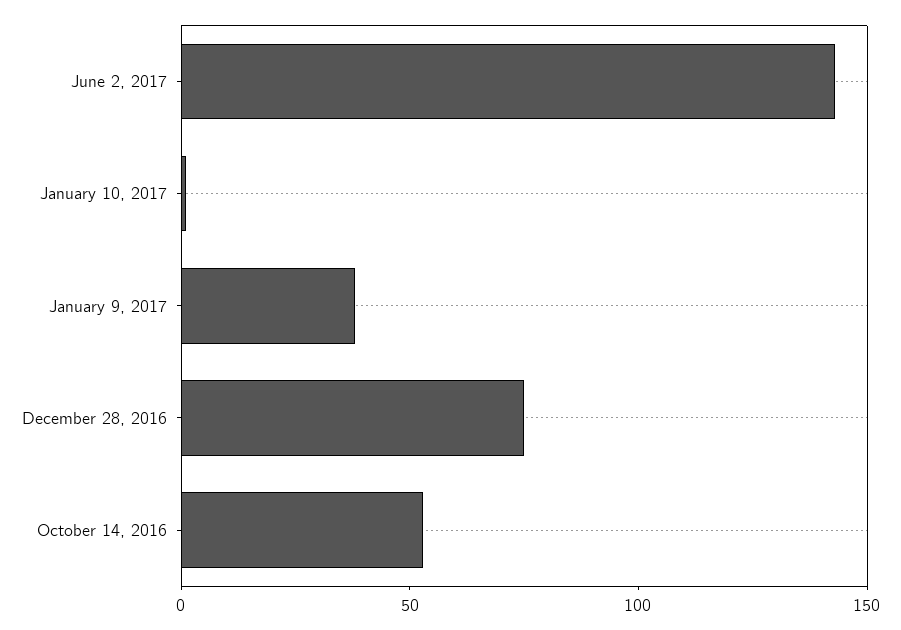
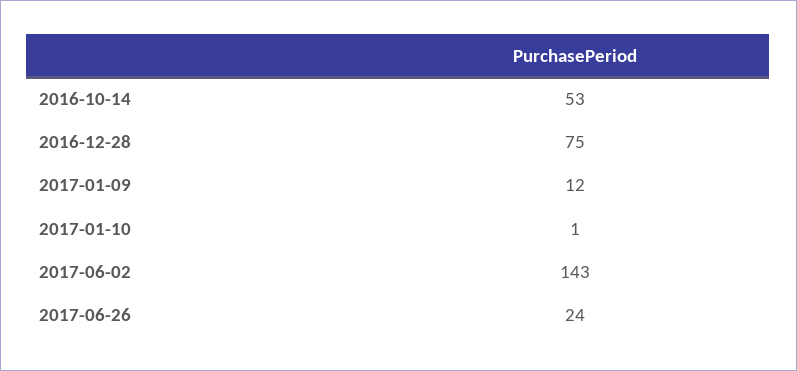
January 9, 2017: 40 -> 12
2017-06-26: none -> 24

